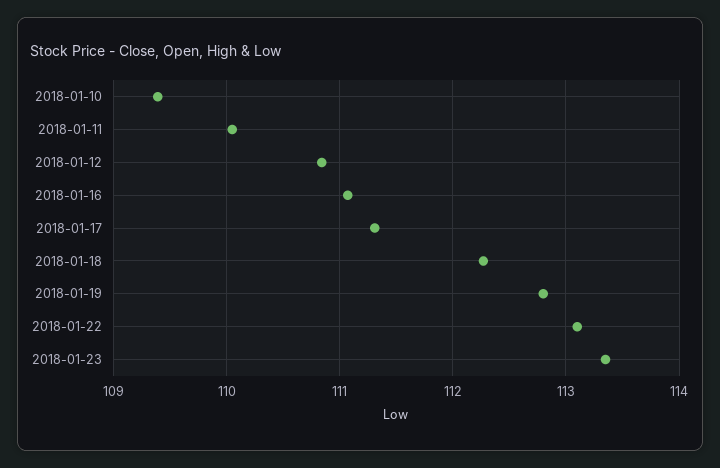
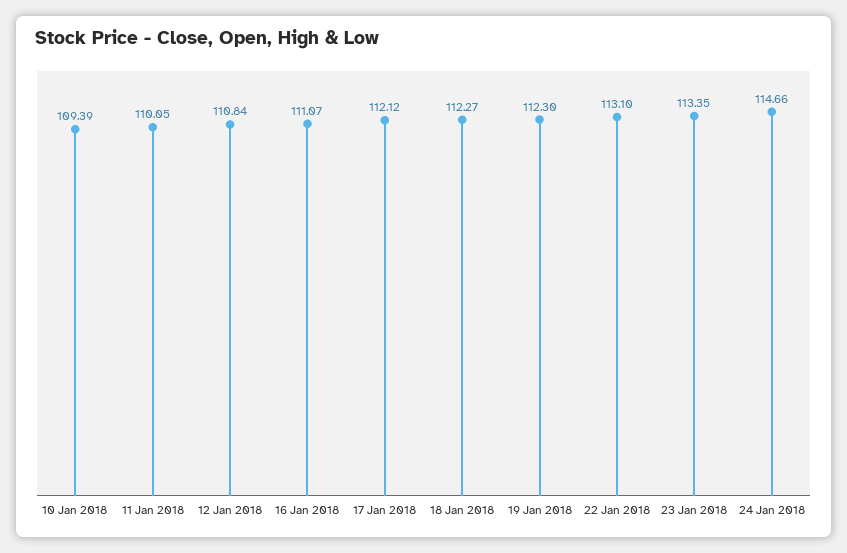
2018-01-17: 111.3 -> 112.12
2018-01-19: 112.8 -> 112.3
24 Jan 2018: none -> 114.66

